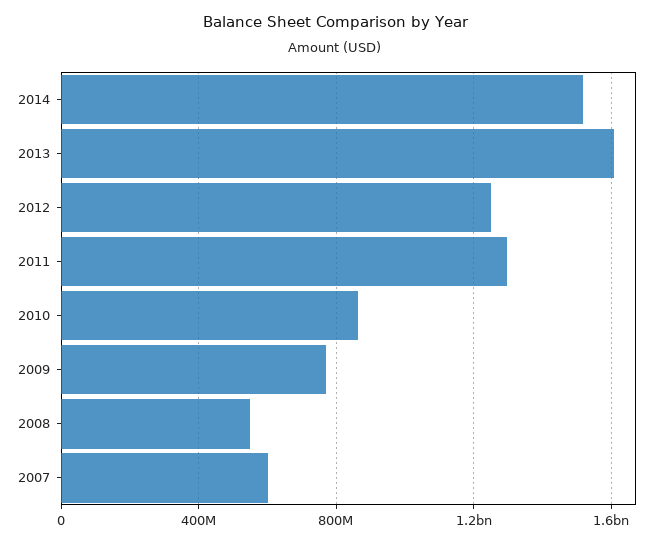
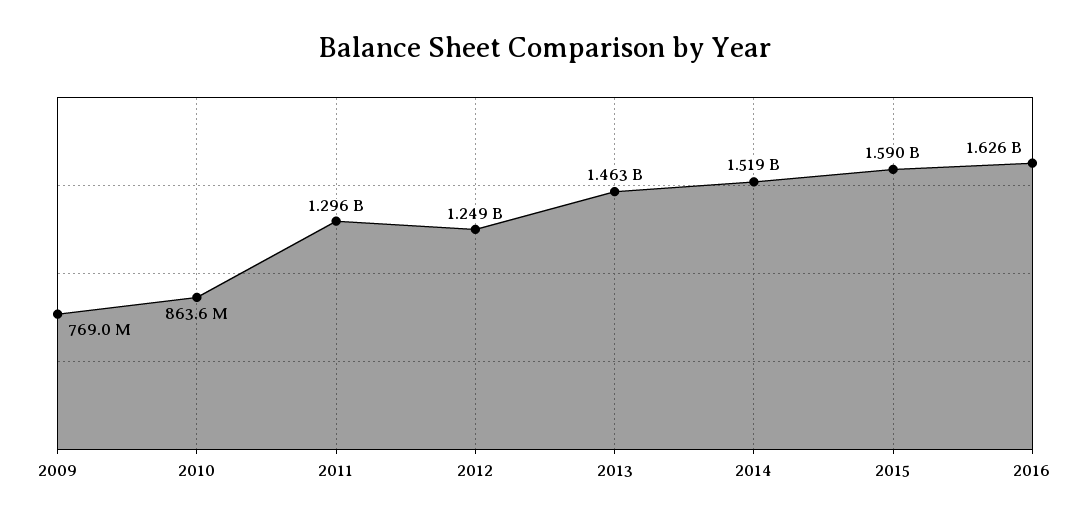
2013: 1600000000 -> 1463000000
2008: 550000000 -> none
2007: 600000000 -> none
2015: none -> 1590000000
2016: none -> 1626000000

